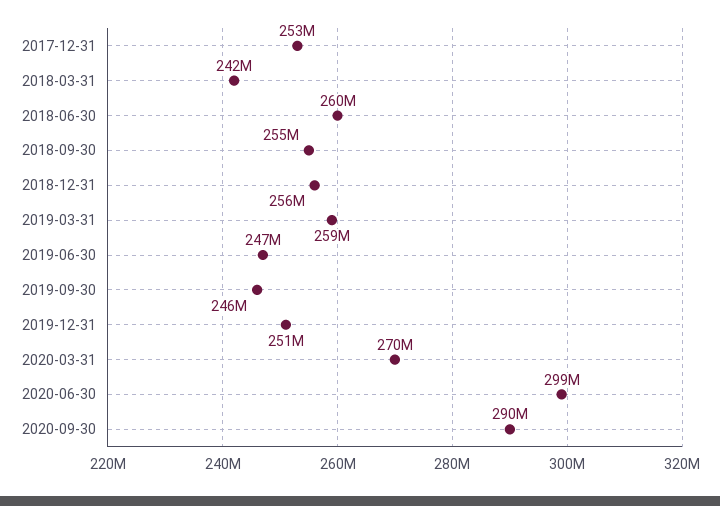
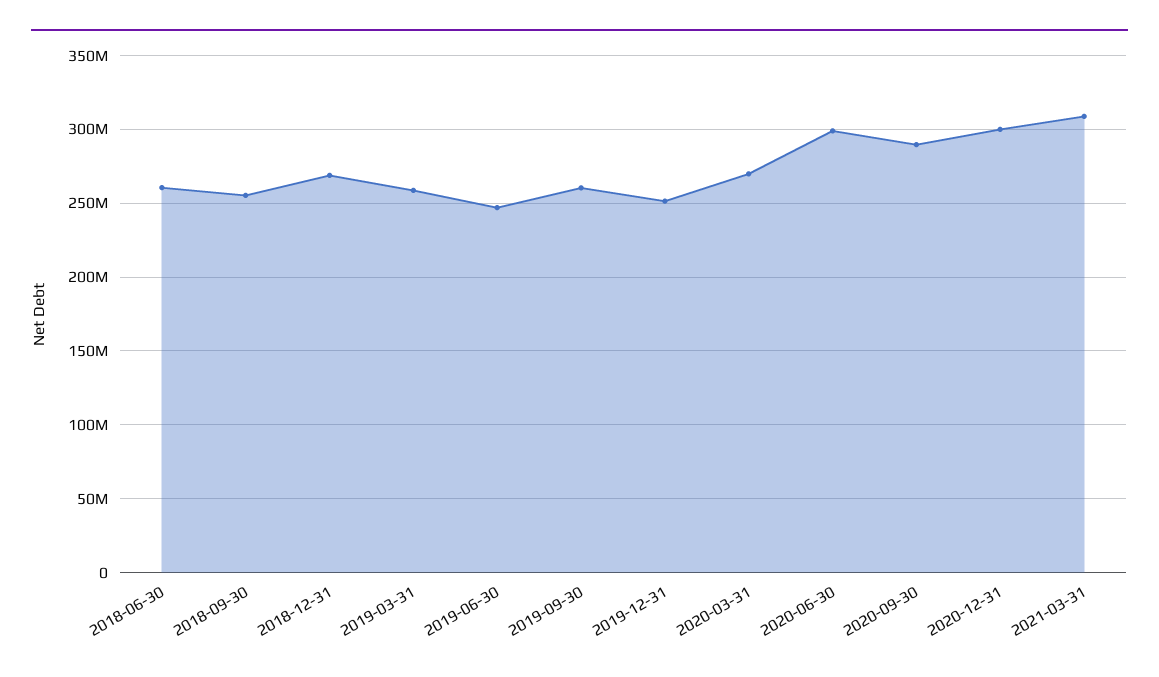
2017-12-31: 253000000 -> none
2018-03-31: 242000000 -> none
2018-12-31: 256000000 -> 270000000
2019-09-30: 246000000 -> 260000000
2020-12-31: none -> 300000000
2021-03-31: none -> 310000000

